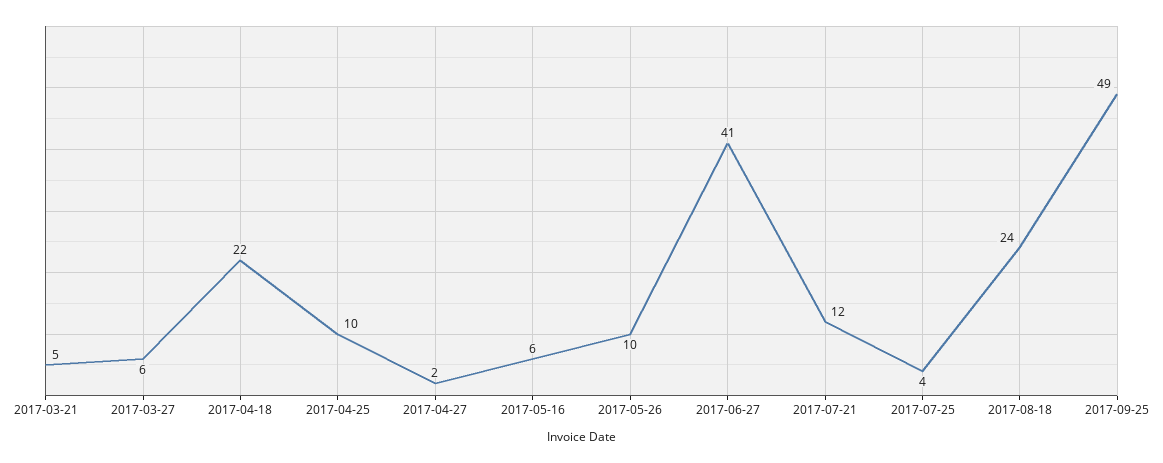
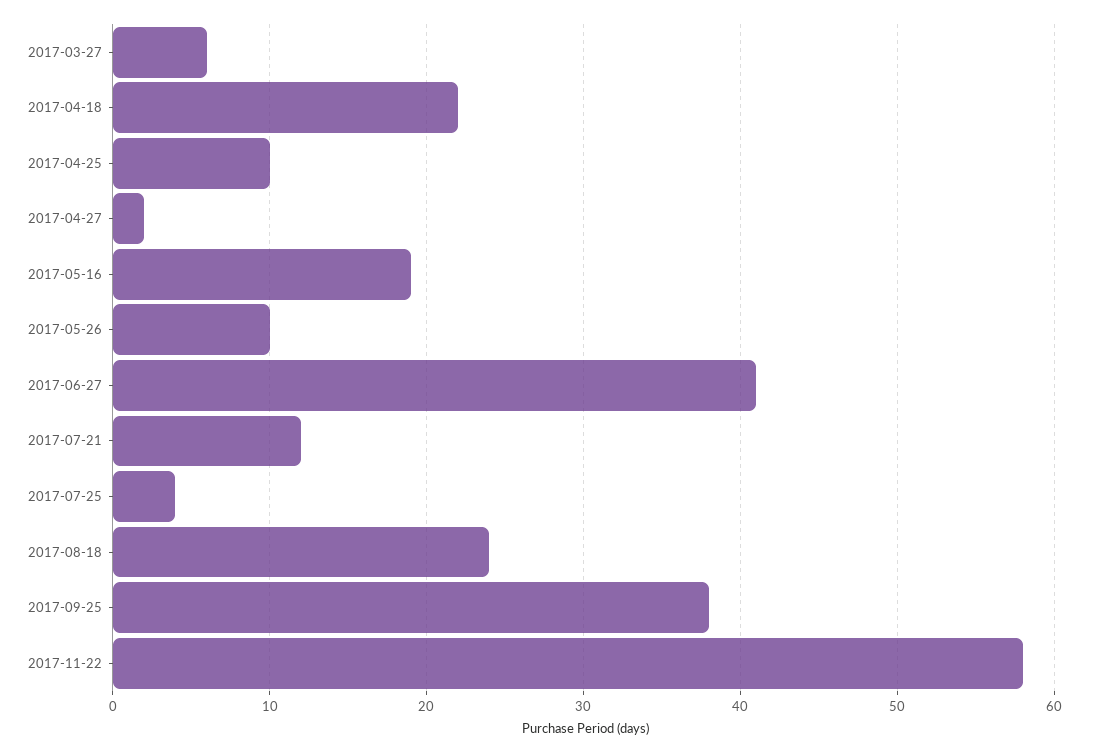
2017-03-21: 5 -> none
2017-05-16: 6 -> 19
2017-09-25: 49 -> 38
2017-11-22: none -> 58

